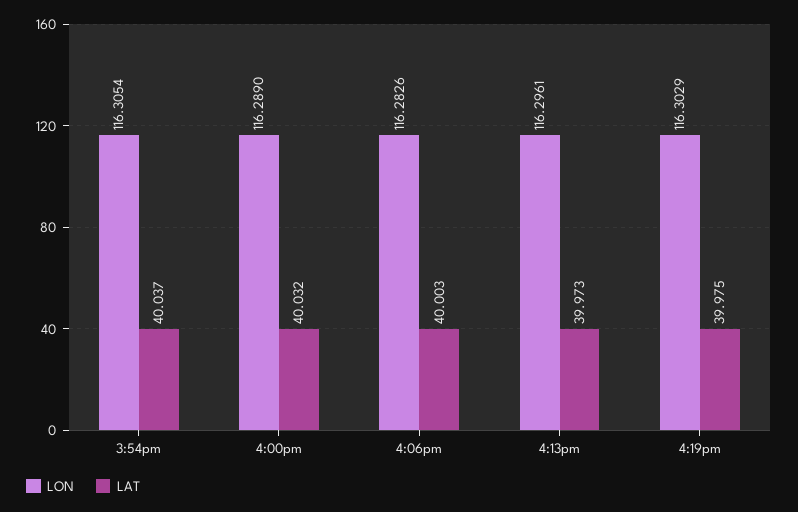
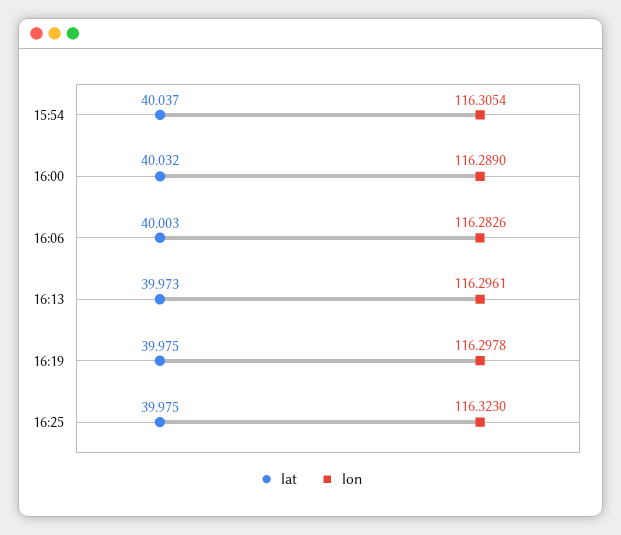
LON, 4:19pm: 116.3029 -> 116.2978
LAT, 16:25: none -> 39.975
LON, 16:25: none -> 116.323

